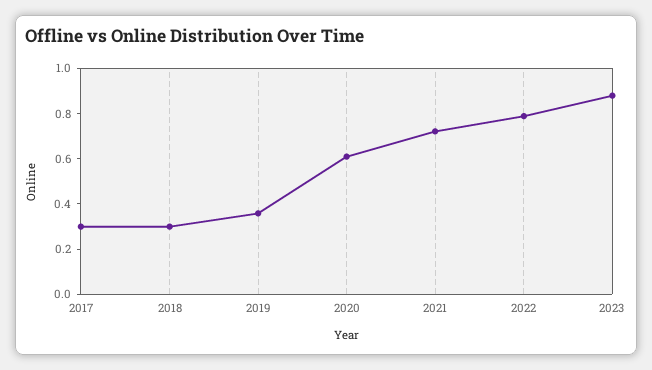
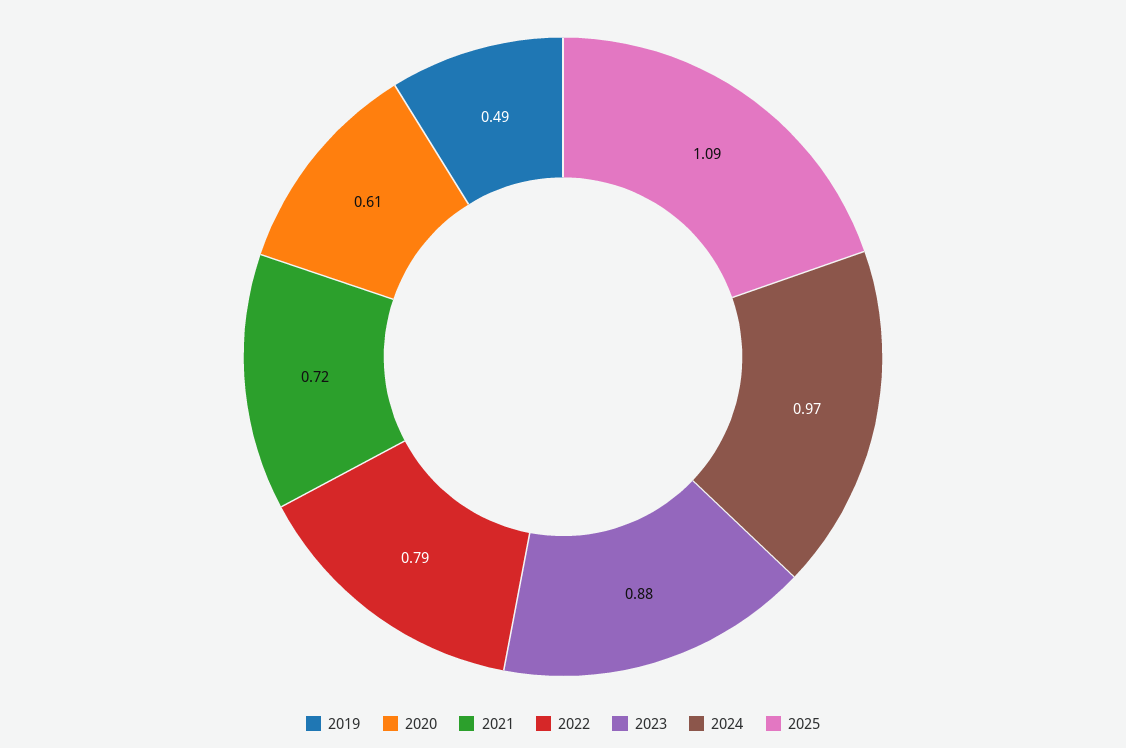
2017: 0.3 -> none
2018: 0.3 -> none
2019: 0.35 -> 0.49
2024: none -> 0.97
2025: none -> 1.09

